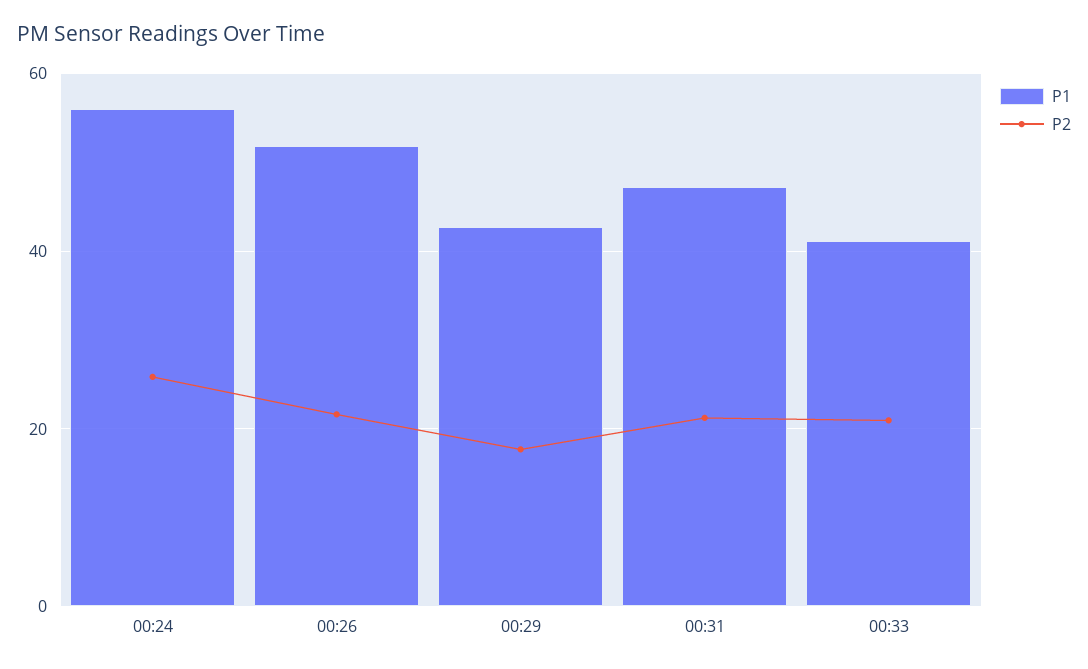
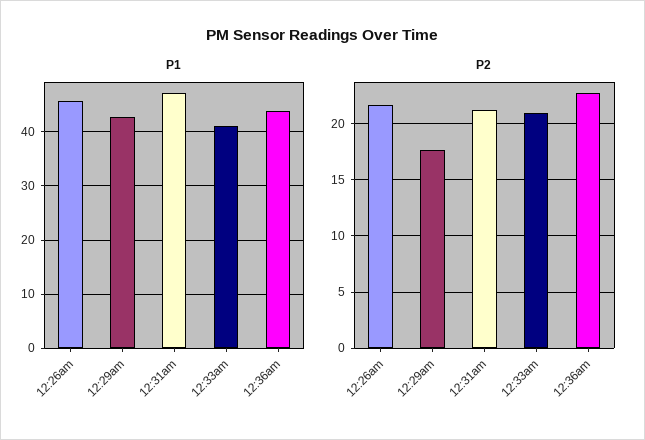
P1, 00:24: 56 -> none
P2, 00:24: 26 -> none
P1, 00:26: 52 -> 46
P1, 12:36am: none -> 44
P2, 12:36am: none -> 23

